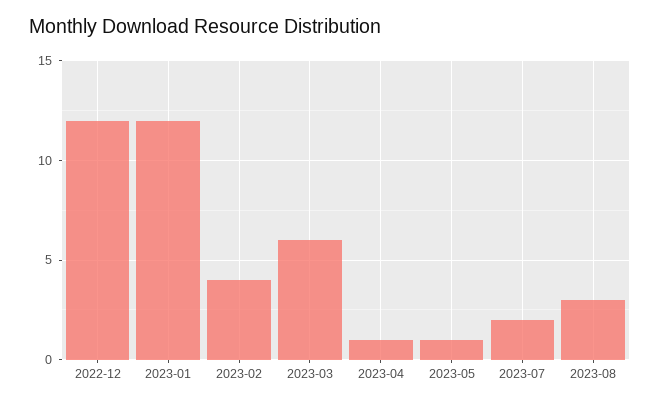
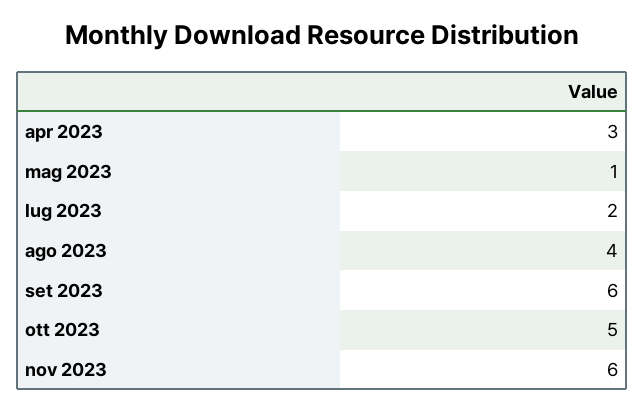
2022-12: 12 -> none
2023-01: 12 -> none
2023-02: 4 -> none
2023-03: 6 -> none
2023-04: 1 -> 3
2023-08: 3 -> 4
set 2023: none -> 6
ott 2023: none -> 5
nov 2023: none -> 6

